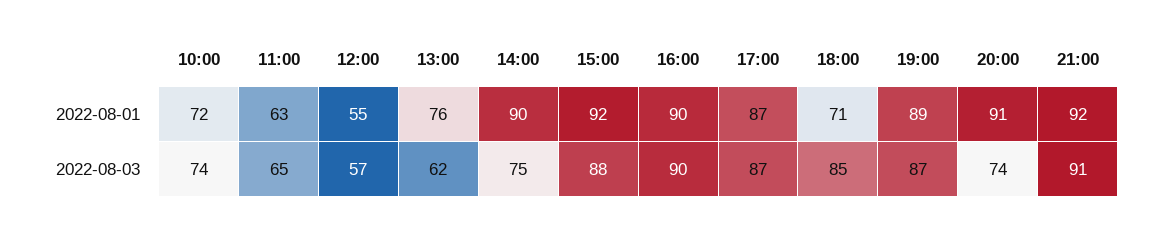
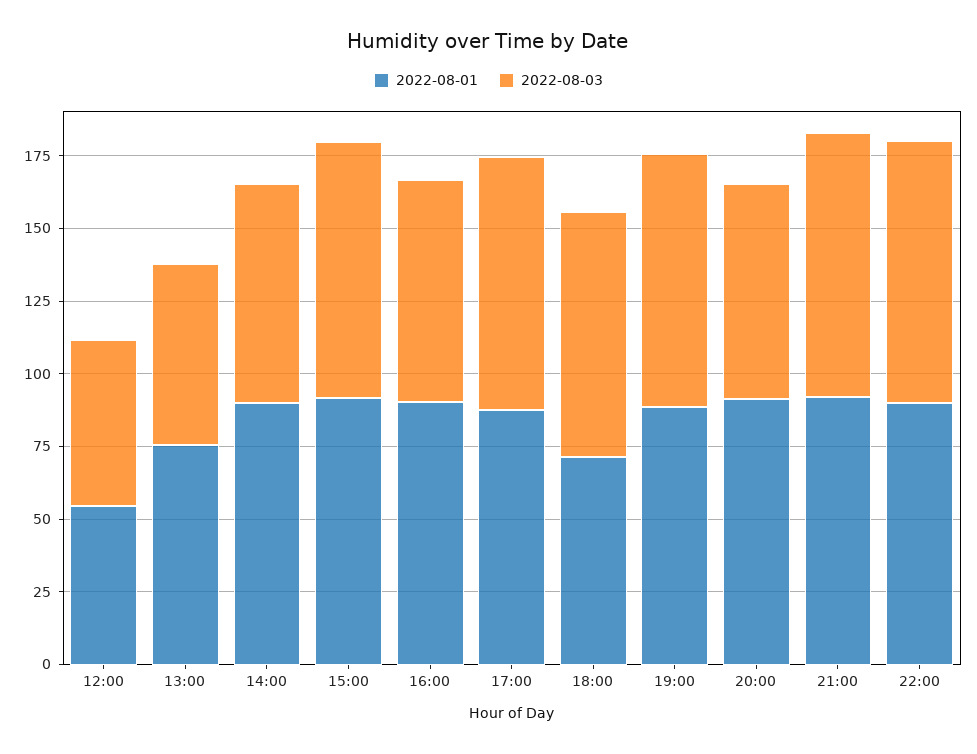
2022-08-01, 10:00: 72 -> none
2022-08-01, 11:00: 63 -> none
2022-08-03, 10:00: 74 -> none
2022-08-03, 11:00: 65 -> none
2022-08-03, 16:00: 90 -> 75
2022-08-01, 22:00: none -> 90
2022-08-03, 22:00: none -> 90

